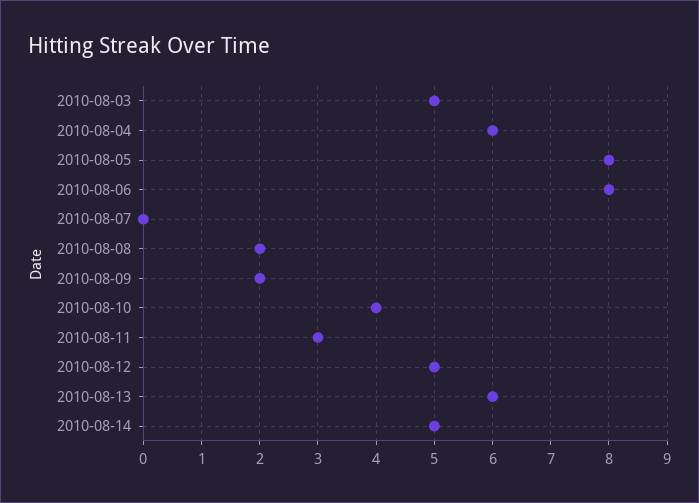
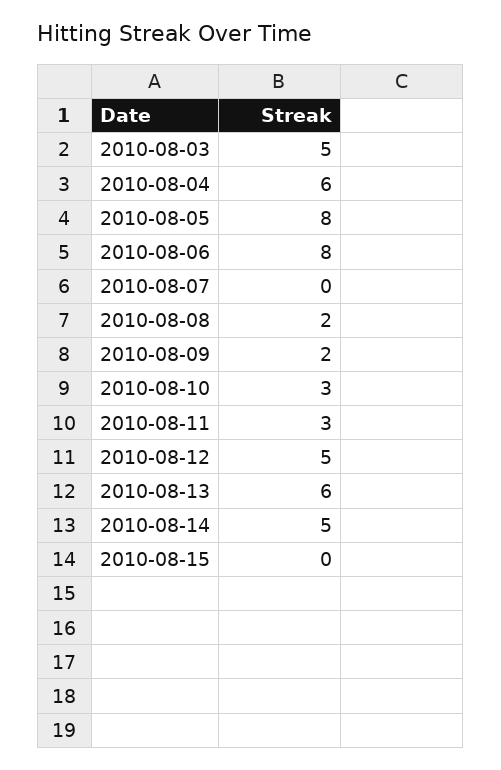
2010-08-10: 4 -> 3
2010-08-15: none -> 0

